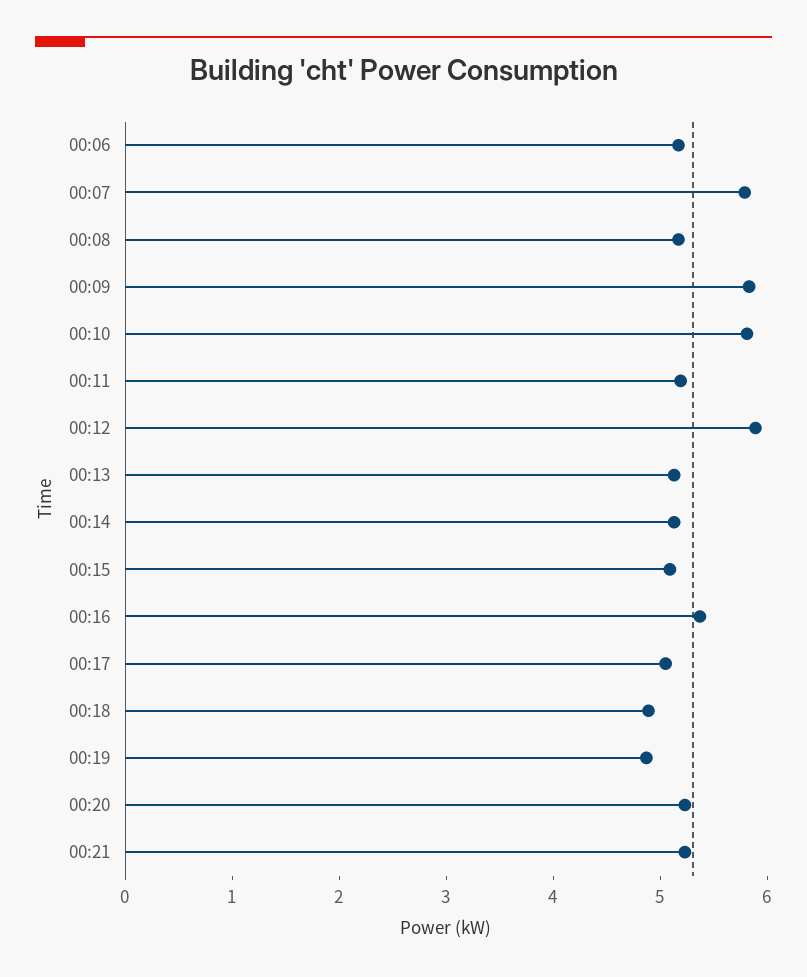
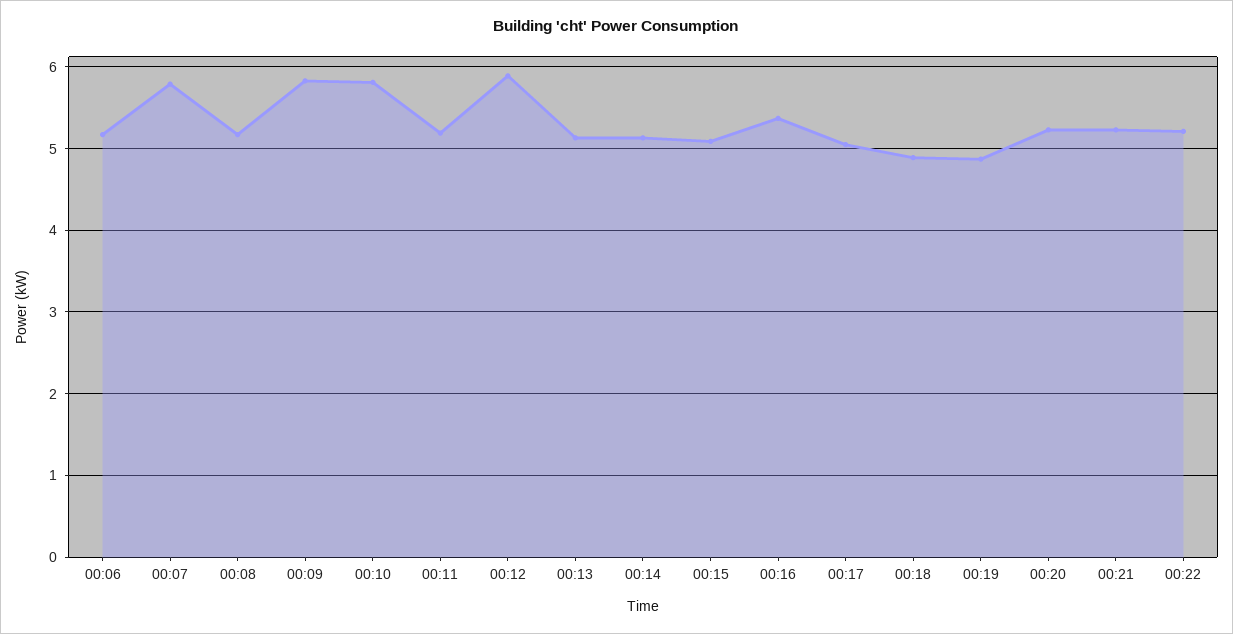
00:22: none -> 5.2

